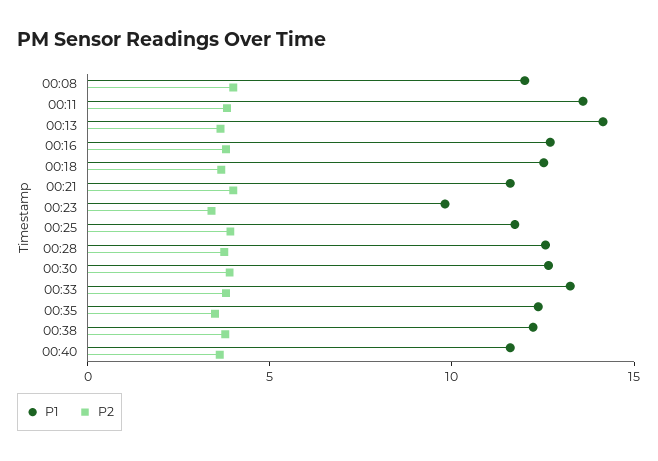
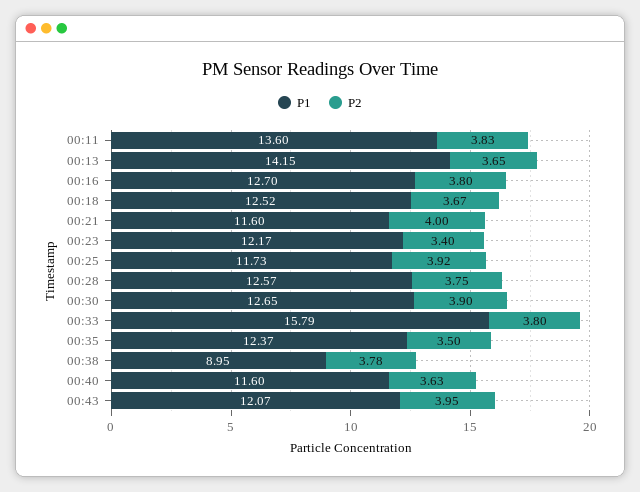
P1, 00:08: 12 -> none
P2, 00:08: 4 -> none
P1, 00:23: 10 -> 12.17
P1, 00:33: 13 -> 15.79
P1, 00:38: 12 -> 8.95
P1, 00:43: none -> 12.07
P2, 00:43: none -> 3.95

